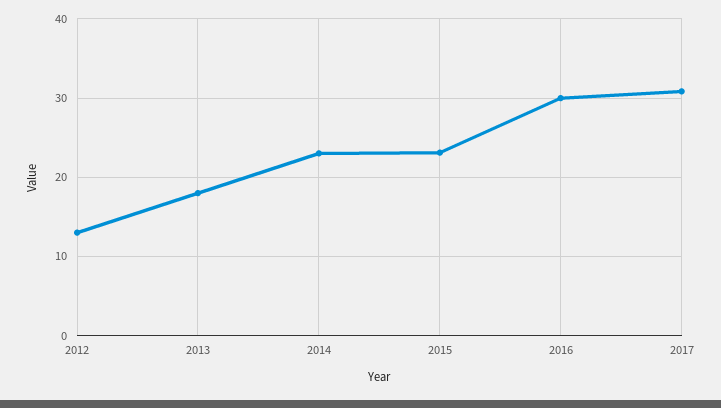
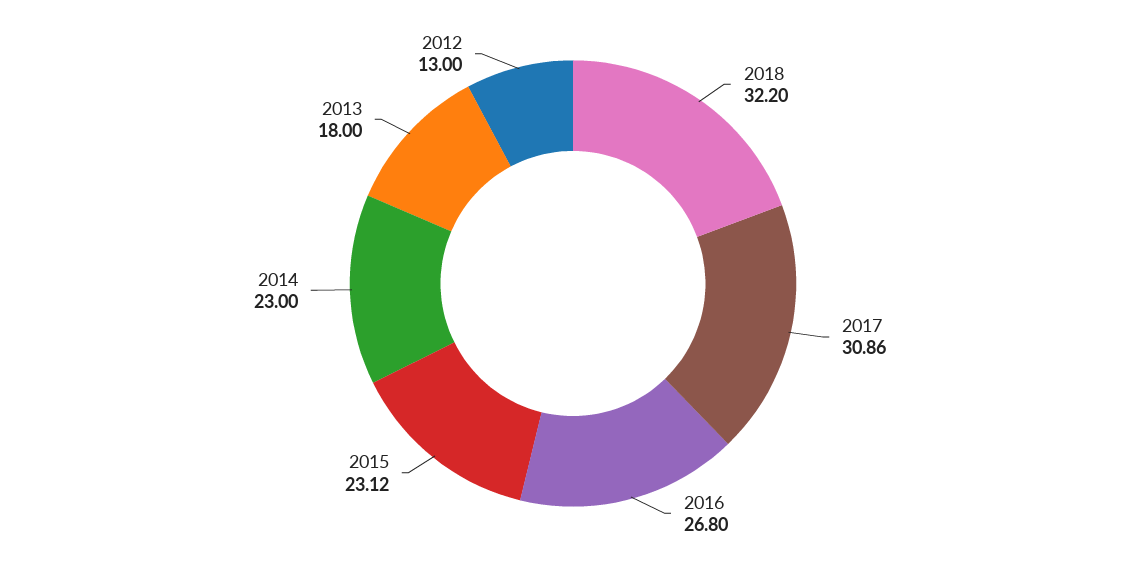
2016: 30 -> 26.8
2018: none -> 32.2

